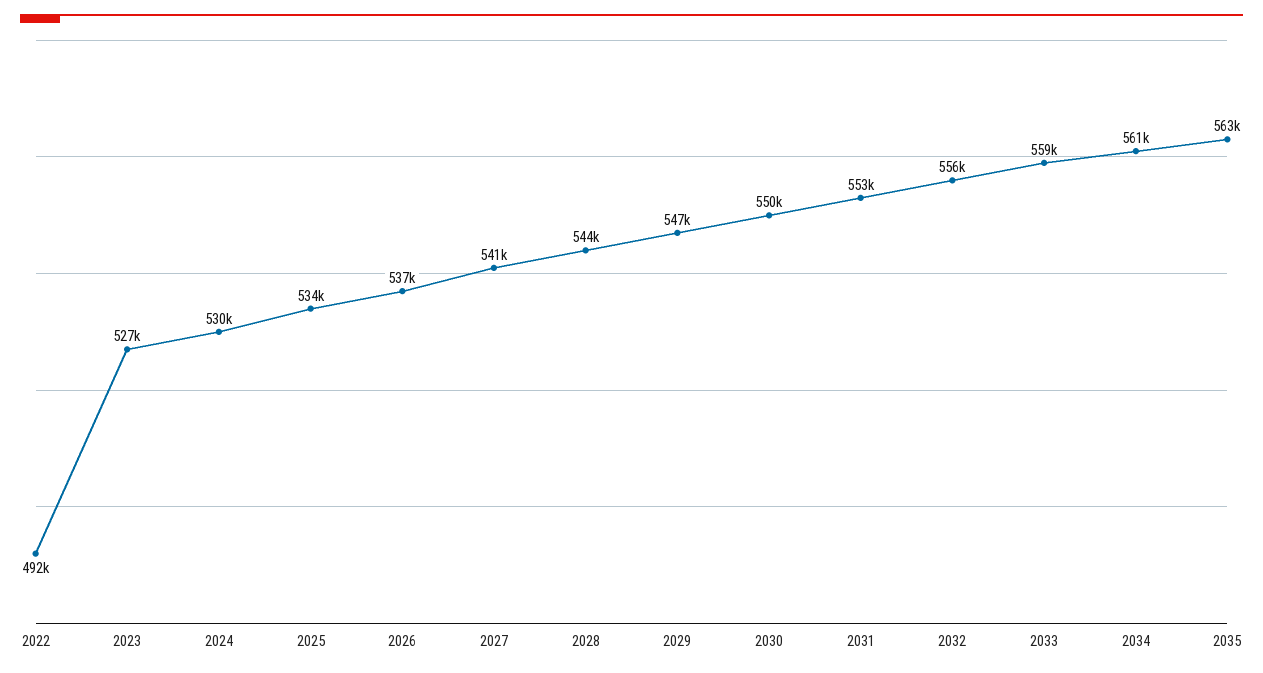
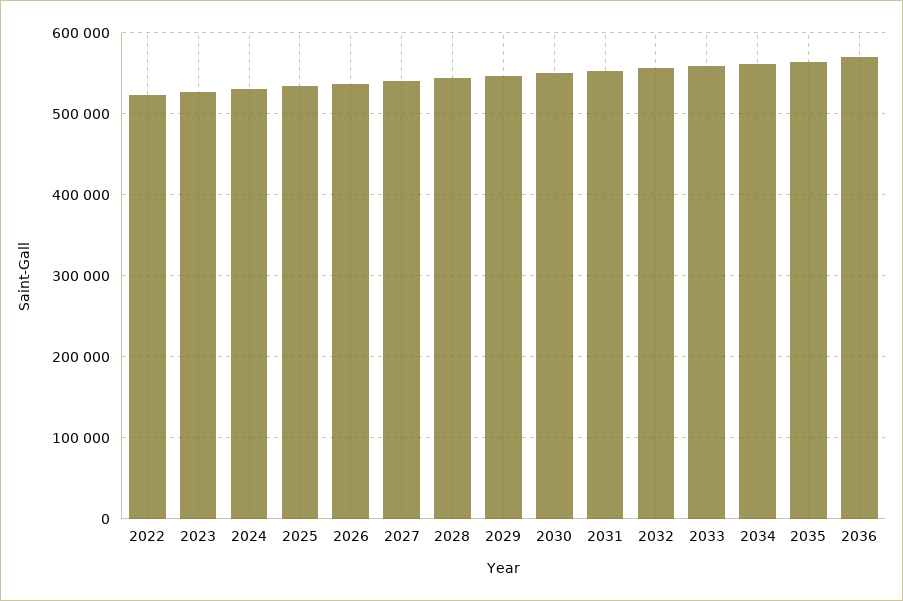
2022: 492000 -> 520000
2036: none -> 570000

